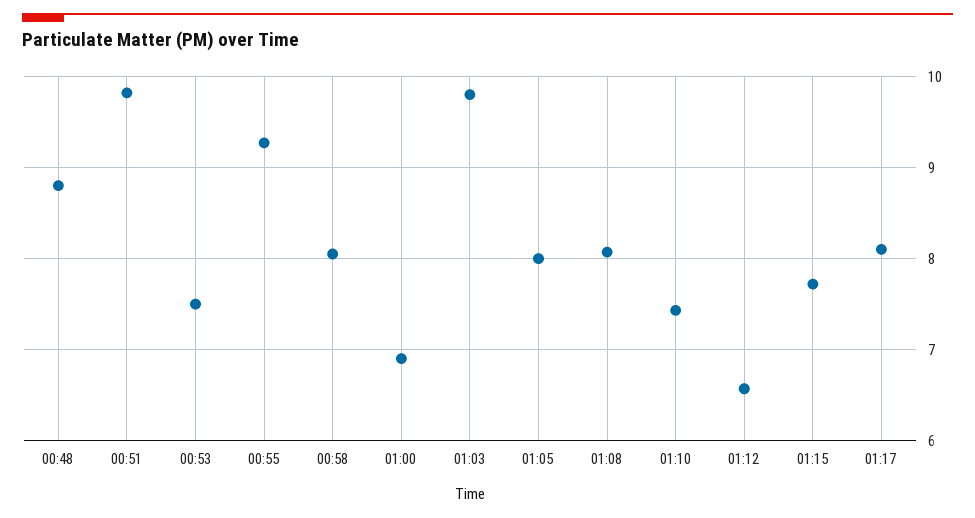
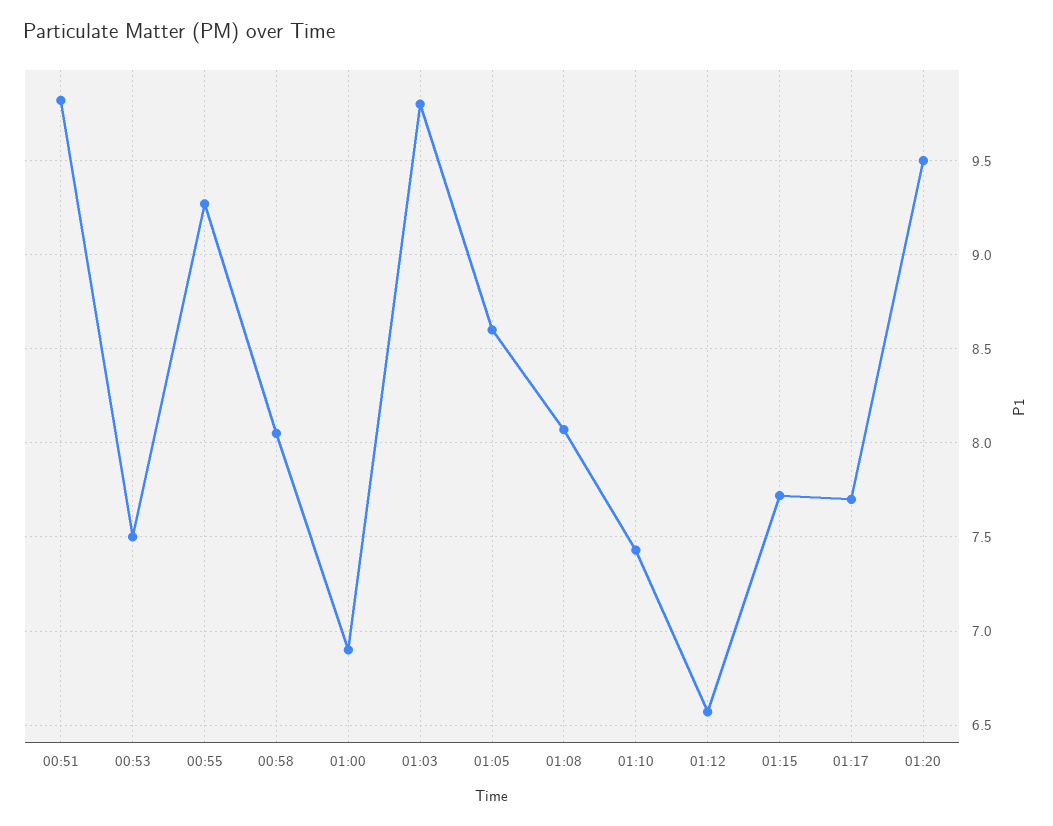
00:48: 8.8 -> none
01:05: 8 -> 8.6
01:17: 8.1 -> 7.7
01:20: none -> 9.5

